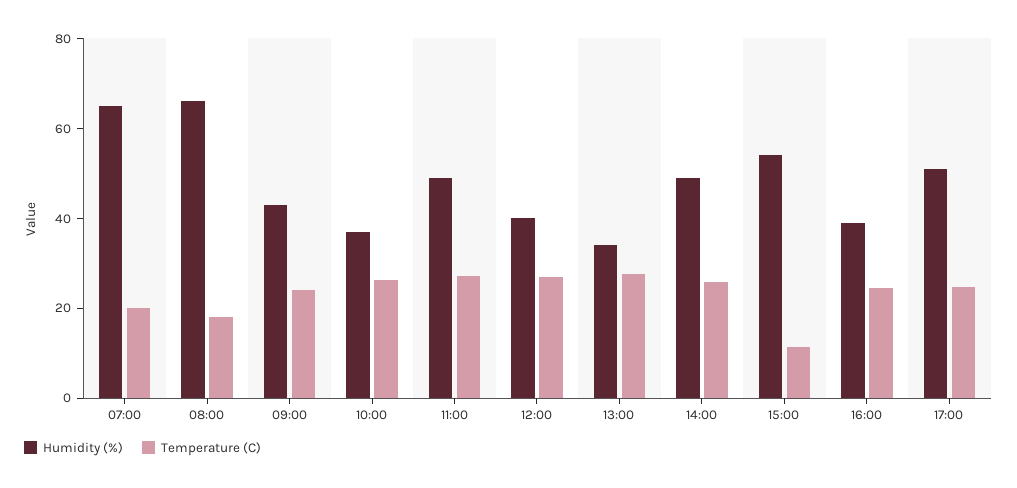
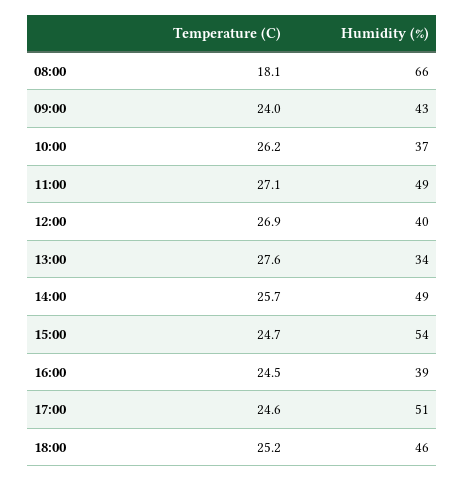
Humidity (%), 07:00: 65 -> none
Temperature (C), 07:00: 20 -> none
Temperature (C), 15:00: 10 -> 24.7
Temperature (C), 18:00: none -> 25.2
Humidity (%), 18:00: none -> 46

